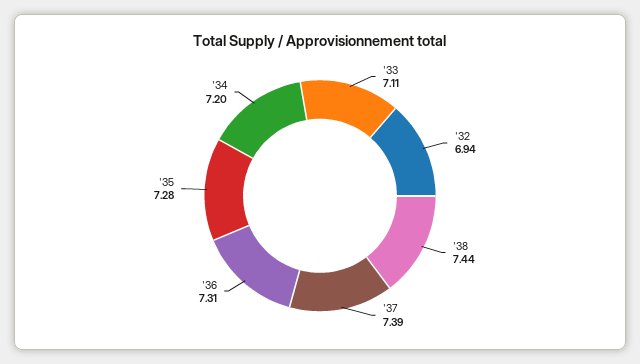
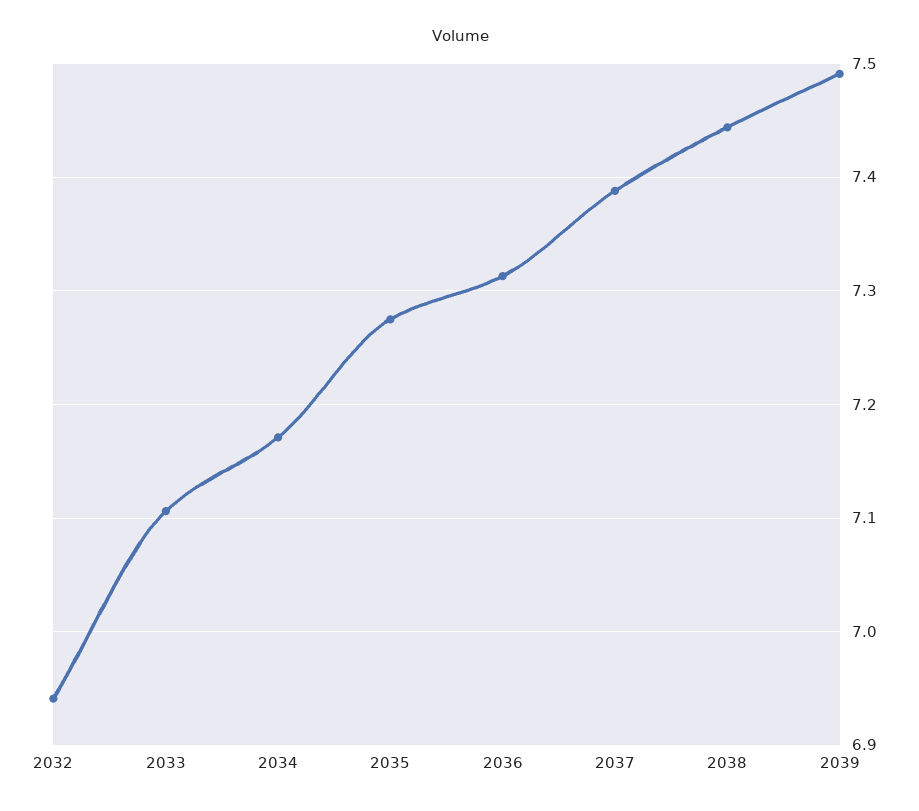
'34: 7.2 -> 7.17
2039: none -> 7.49

